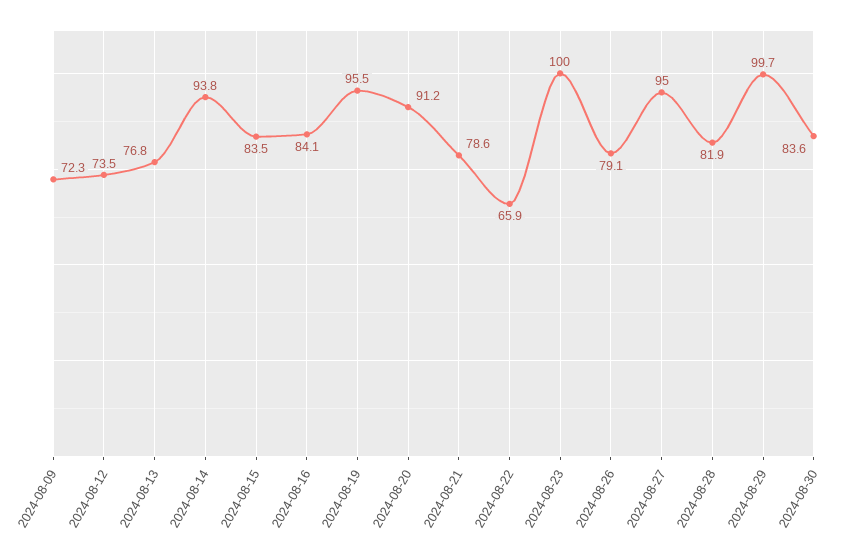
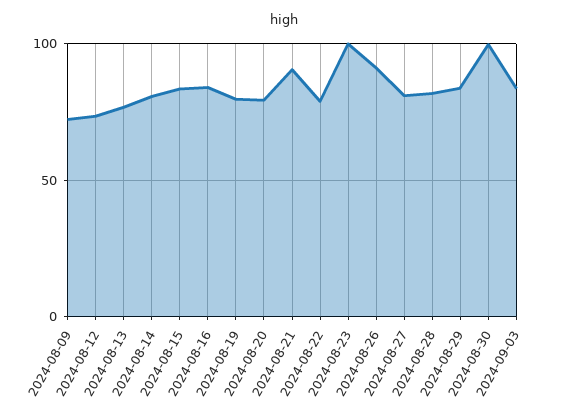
2024-08-14: 93.8 -> 80
2024-08-19: 95.5 -> 80
2024-08-20: 91.2 -> 80
2024-08-21: 78.6 -> 90
2024-08-22: 65.9 -> 80
2024-08-26: 79.1 -> 90
2024-08-27: 95 -> 80
2024-08-29: 99.7 -> 85
2024-08-30: 83.6 -> 100
2024-09-03: none -> 85

